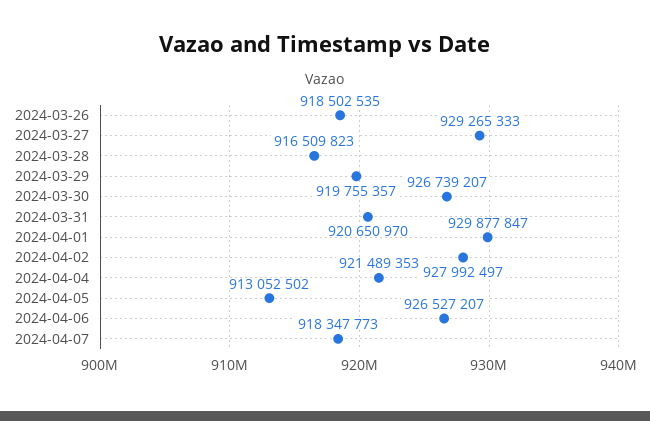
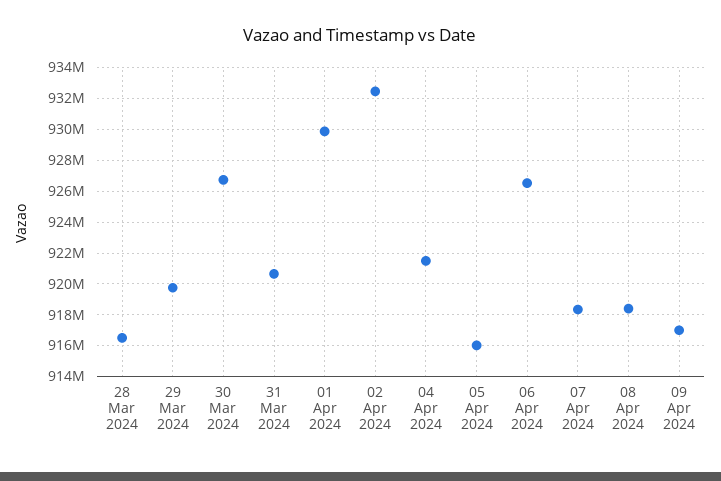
2024-03-26: 918502535 -> none
2024-03-27: 929265333 -> none
2024-04-02: 927992497 -> 932500000
2024-04-05: 913052502 -> 916000000
08 Apr 2024: none -> 918500000
09 Apr 2024: none -> 917000000

